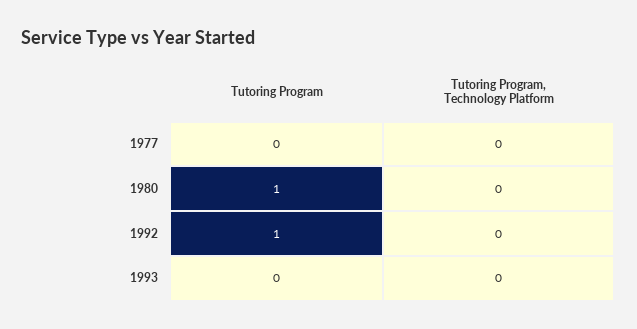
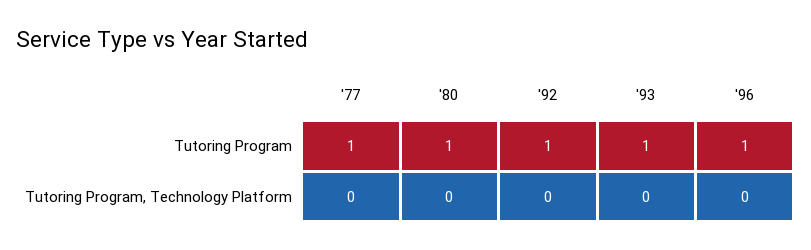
Tutoring Program, 1977: 0 -> 1
Tutoring Program, 1993: 0 -> 1
Tutoring Program, '96: none -> 1
Tutoring Program, Technology Platform, '96: none -> 0

